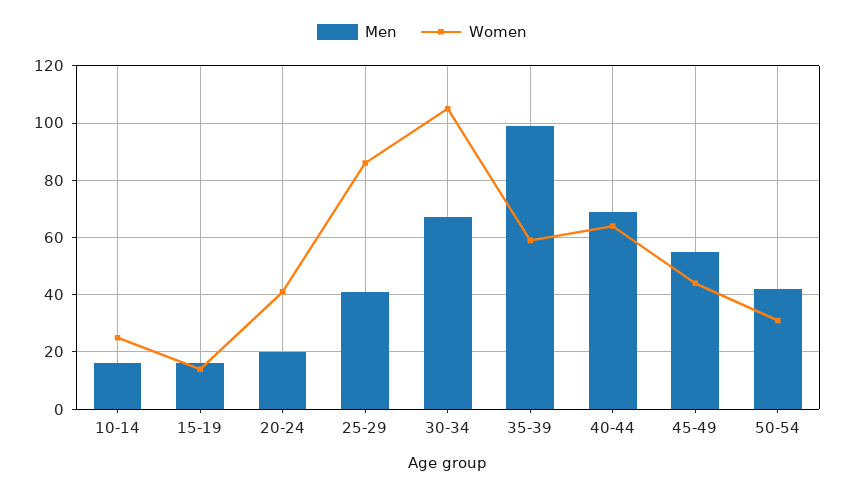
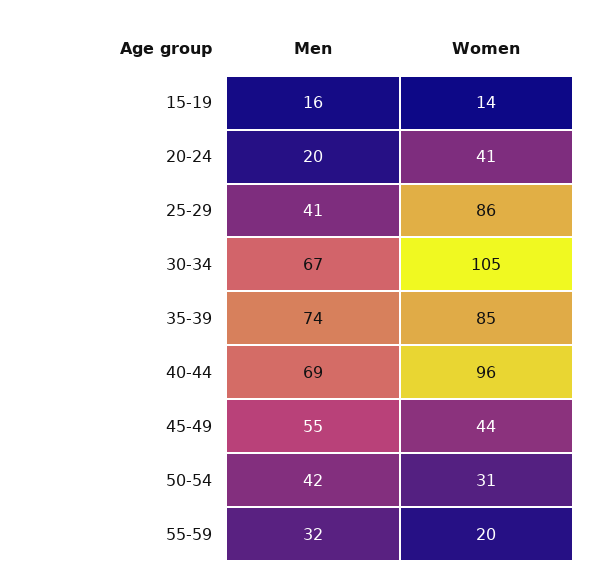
Men, 10-14: 15 -> none
Women, 10-14: 25 -> none
Men, 35-39: 100 -> 74
Women, 35-39: 60 -> 85
Women, 40-44: 65 -> 96
Men, 55-59: none -> 32
Women, 55-59: none -> 20

